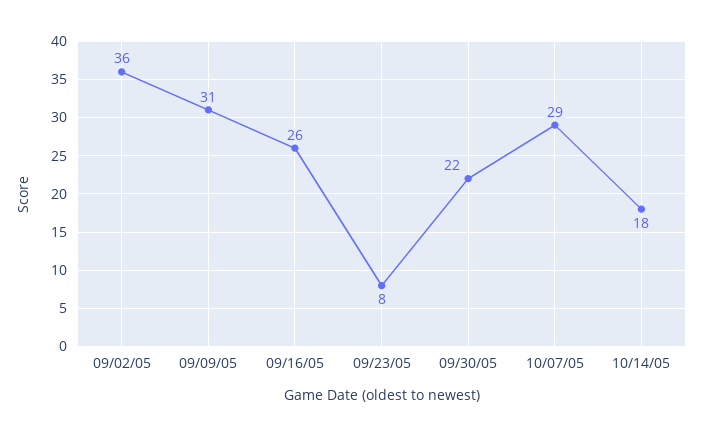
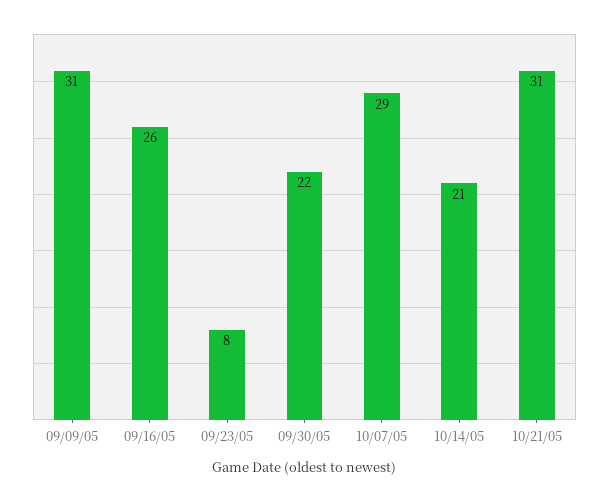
09/02/05: 36 -> none
10/14/05: 18 -> 21
10/21/05: none -> 31

